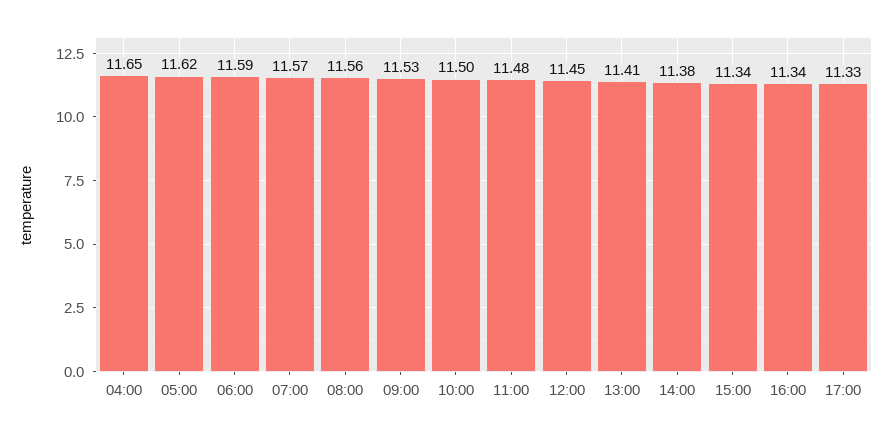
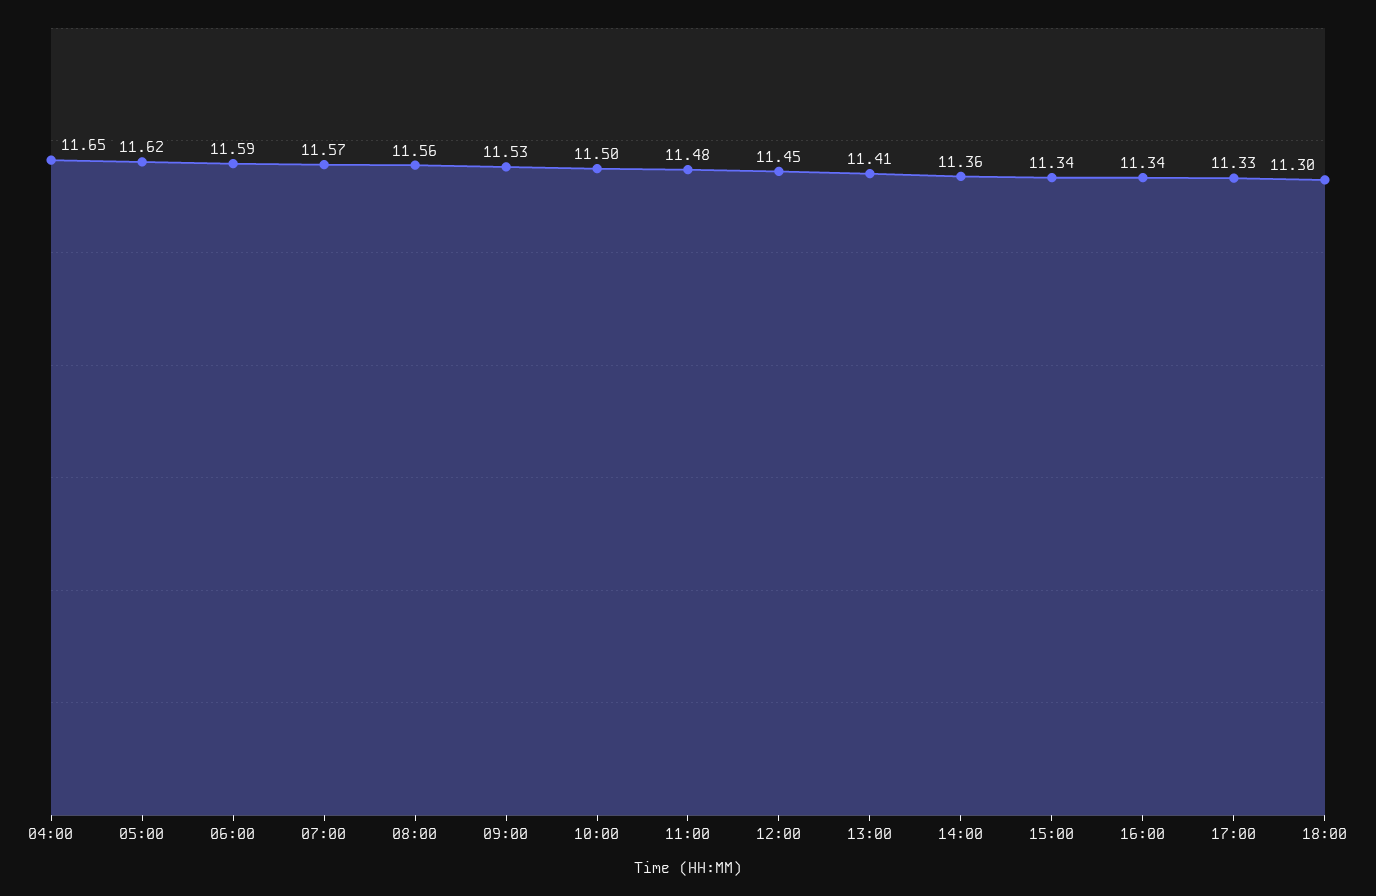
14:00: 11.38 -> 11.36
18:00: none -> 11.3

